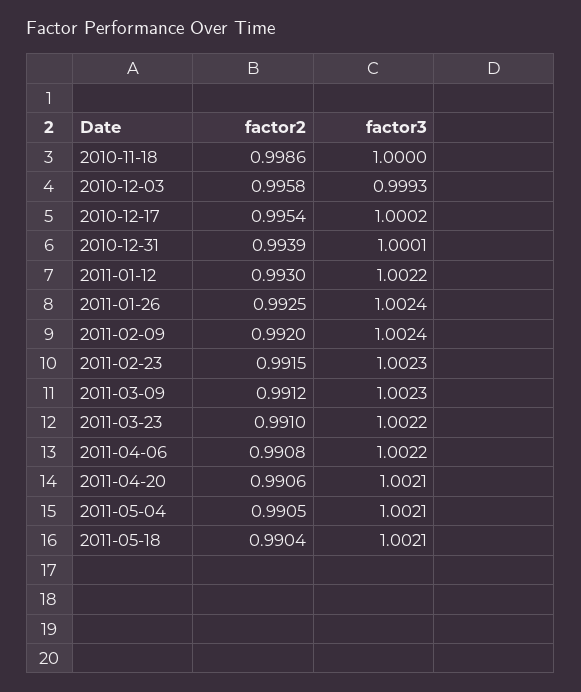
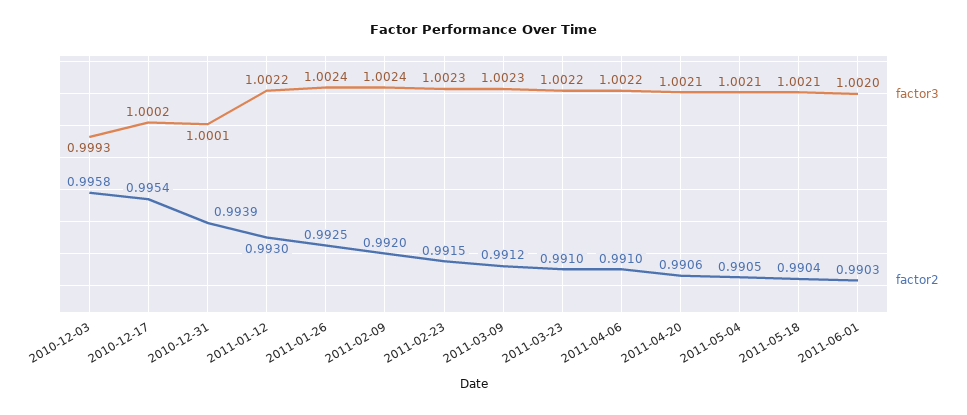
factor2, 2010-11-18: 0.9986 -> none
factor3, 2010-11-18: 1 -> none
factor2, 2011-04-06: 0.9908 -> 0.991
factor3, 2011-06-01: none -> 1.002
factor2, 2011-06-01: none -> 0.9903

